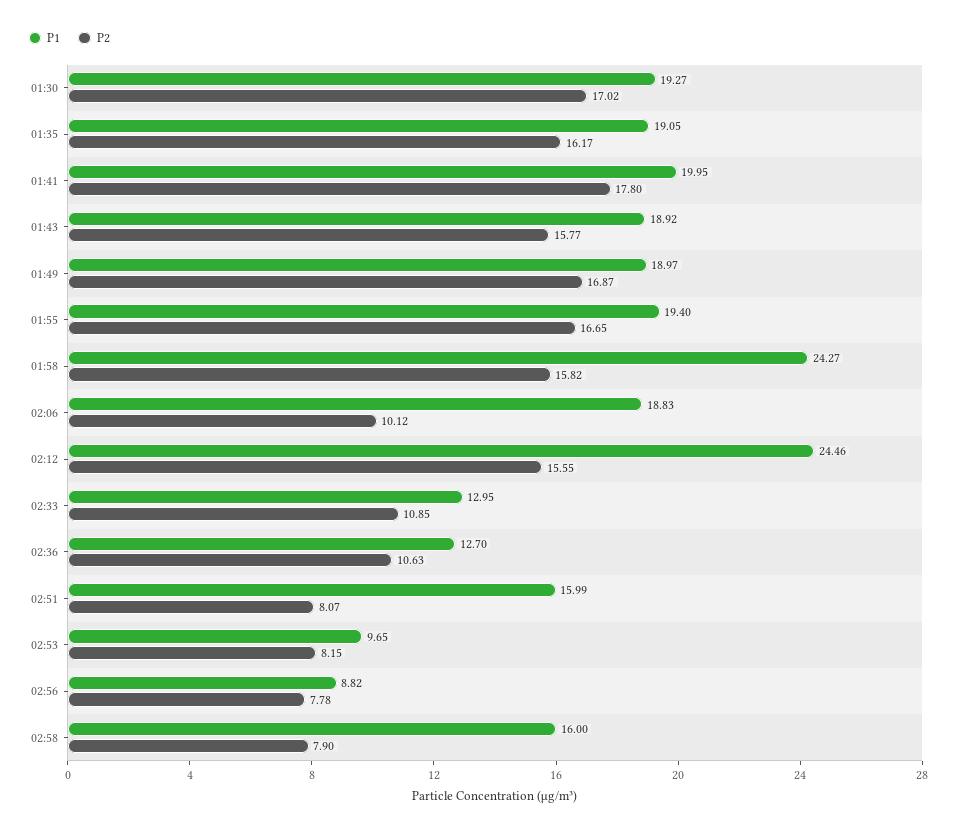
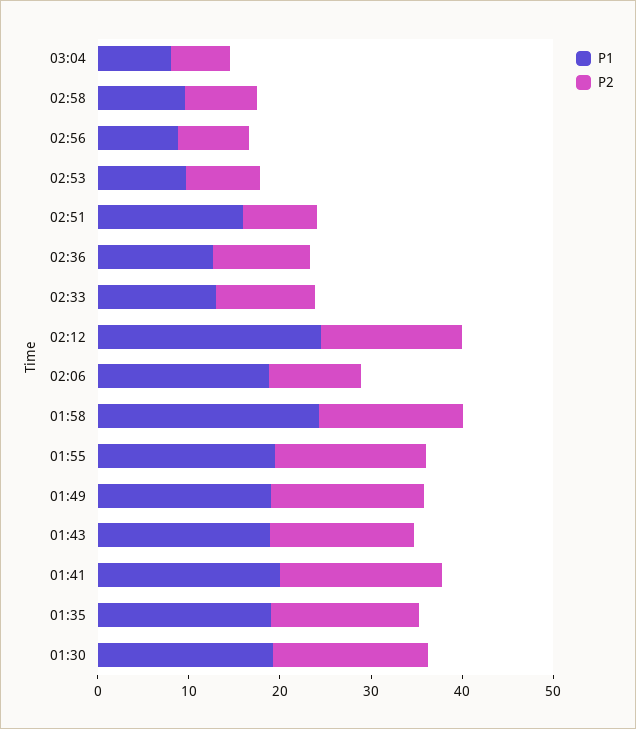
P1, 02:58: 16 -> 10
P1, 03:04: none -> 8
P2, 03:04: none -> 6

